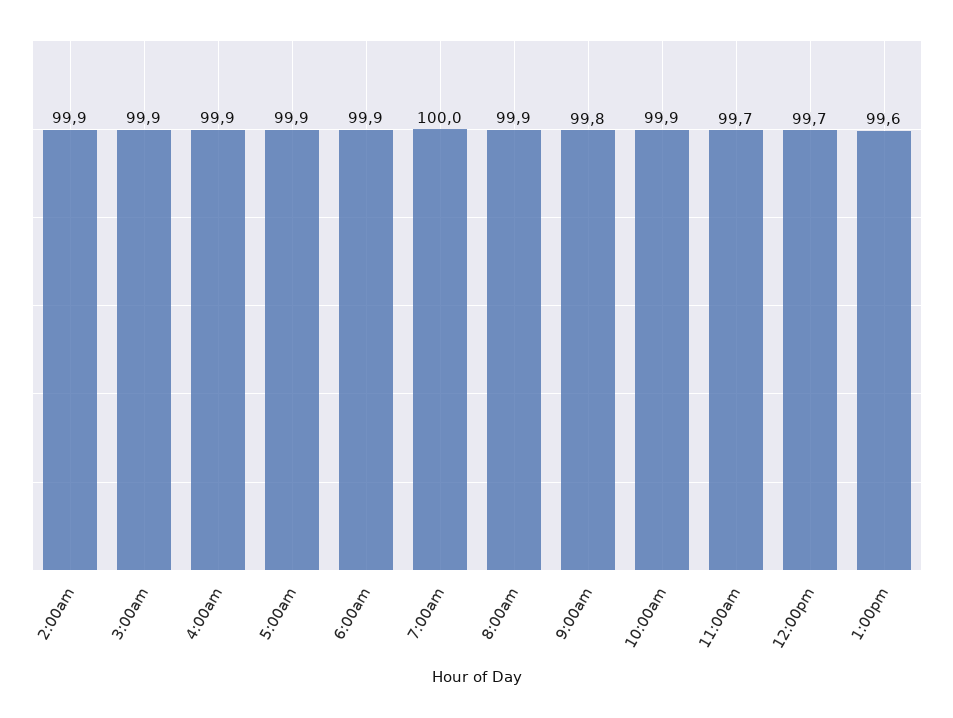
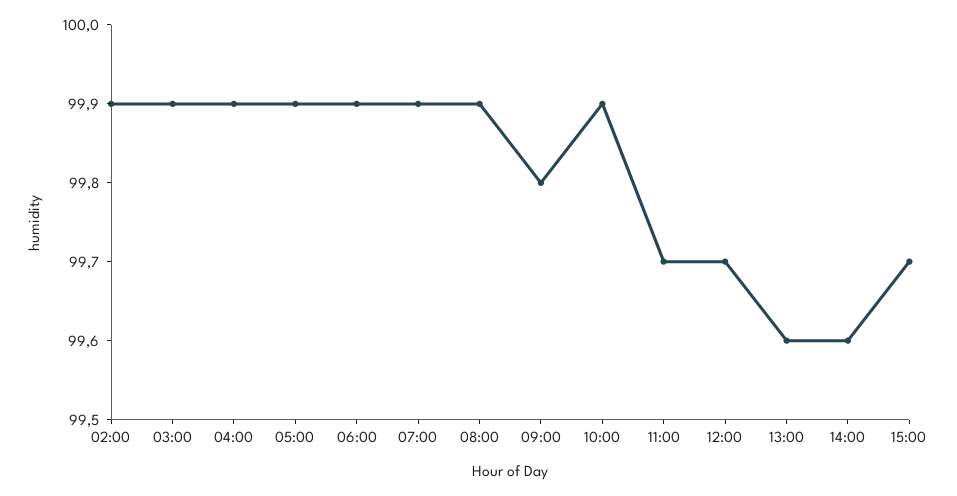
7:00am: 100 -> 99.9
14:00: none -> 99.6
15:00: none -> 99.7

